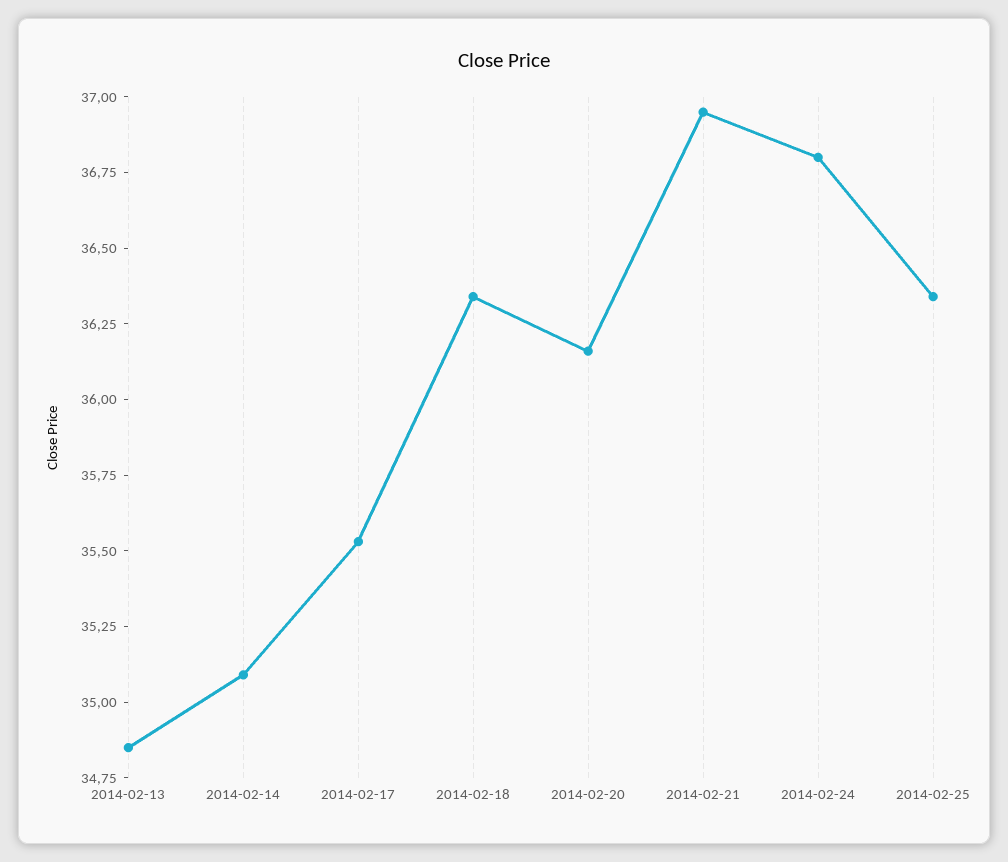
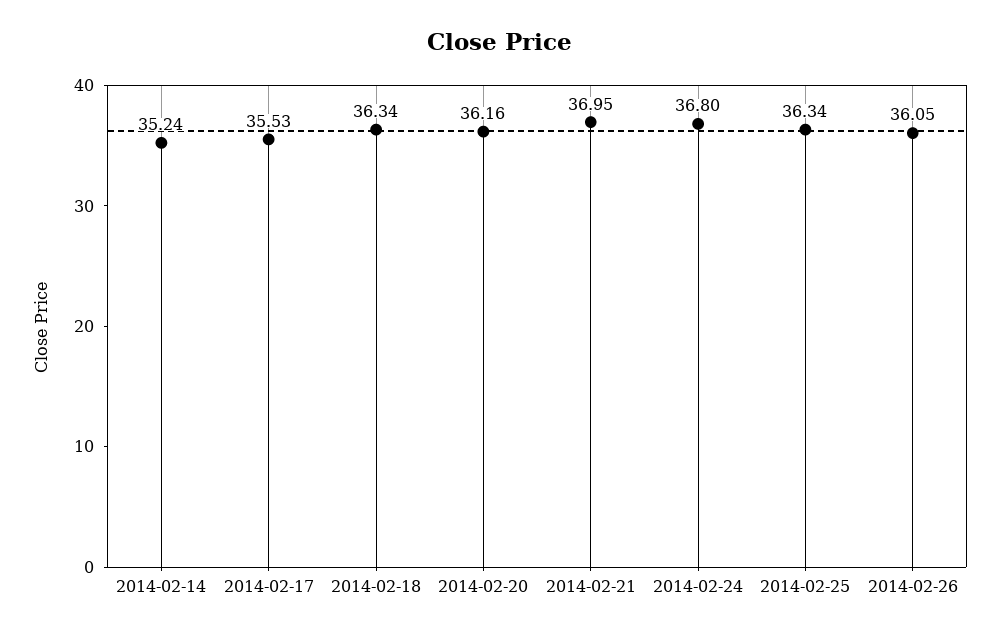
2014-02-13: 34.85 -> none
2014-02-14: 35.1 -> 35.24
2014-02-26: none -> 36.05

